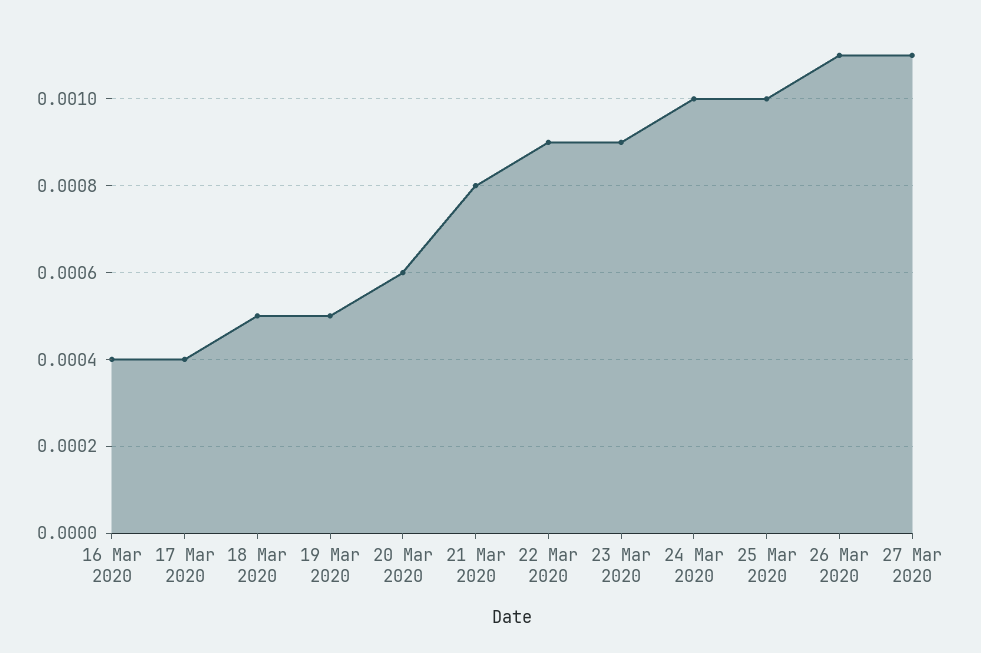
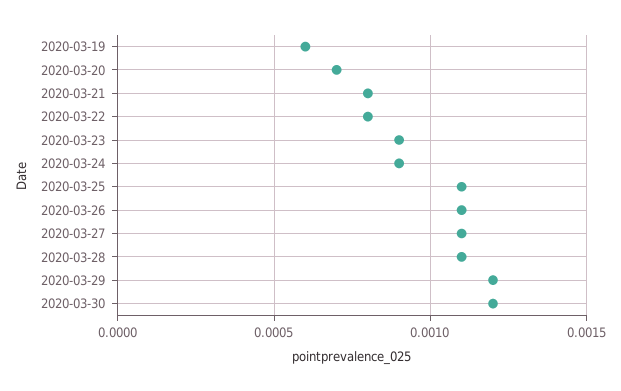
16 Mar 2020: 0.0004 -> none
17 Mar 2020: 0.0004 -> none
18 Mar 2020: 0.0005 -> none
19 Mar 2020: 0.0005 -> 0.0006
20 Mar 2020: 0.0006 -> 0.0007
22 Mar 2020: 0.0009 -> 0.0008
24 Mar 2020: 0.001 -> 0.0009
25 Mar 2020: 0.001 -> 0.0011
2020-03-28: none -> 0.0011
2020-03-29: none -> 0.0012
2020-03-30: none -> 0.0012

